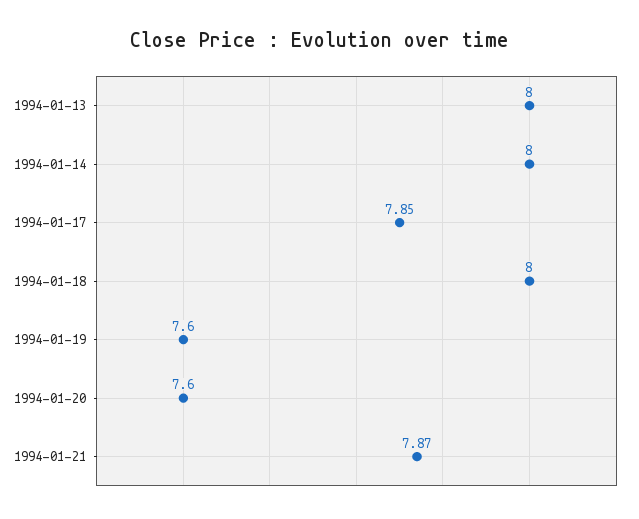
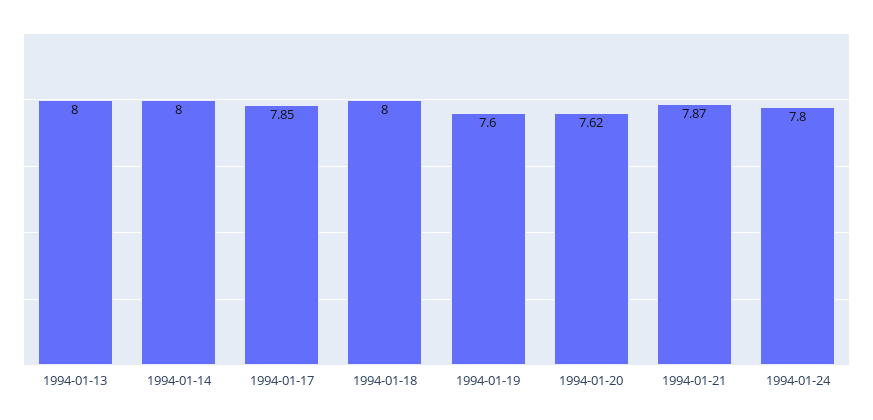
1994-01-20: 7.6 -> 7.62
1994-01-24: none -> 7.8

